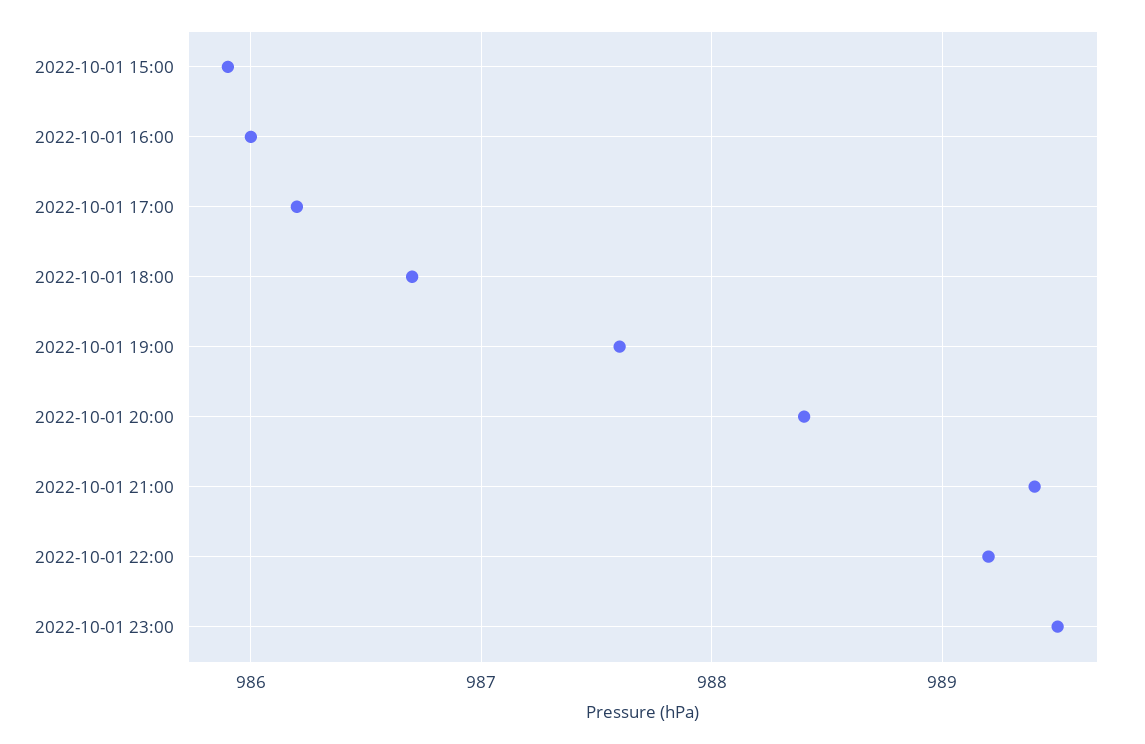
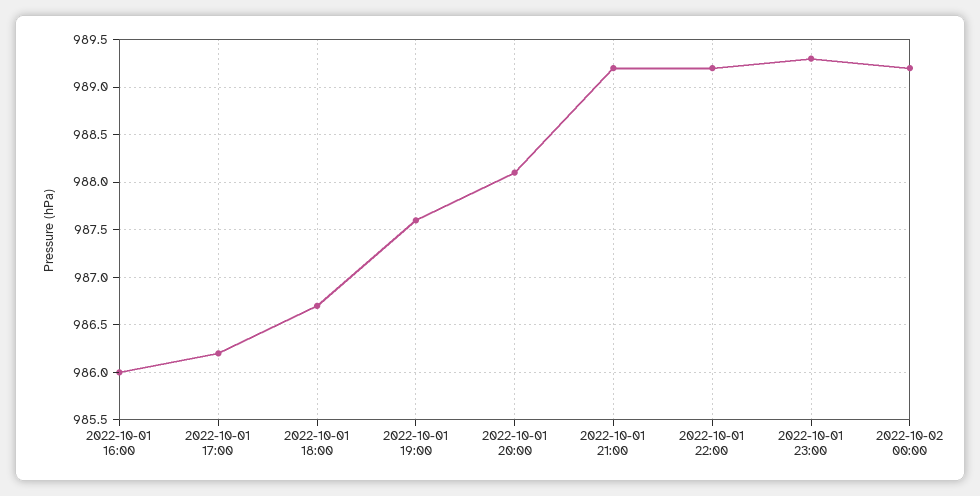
2022-10-01 15:00: 985.9 -> none
2022-10-01 20:00: 988.4 -> 988.1
2022-10-01 21:00: 989.4 -> 989.2
2022-10-01 23:00: 989.5 -> 989.3
2022-10-02 00:00: none -> 989.2

